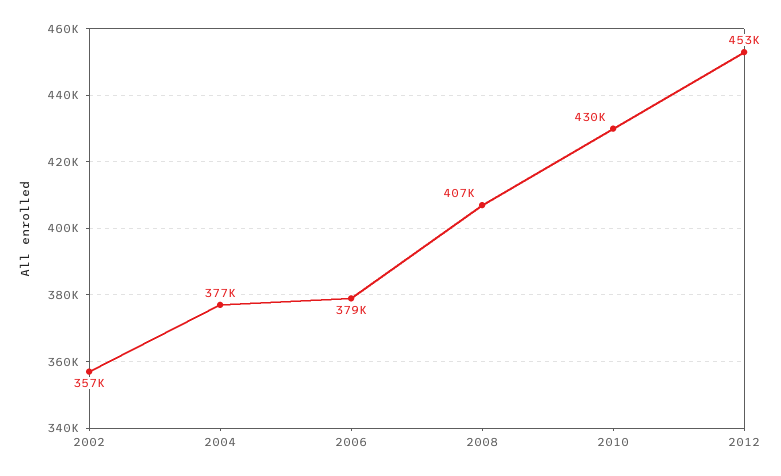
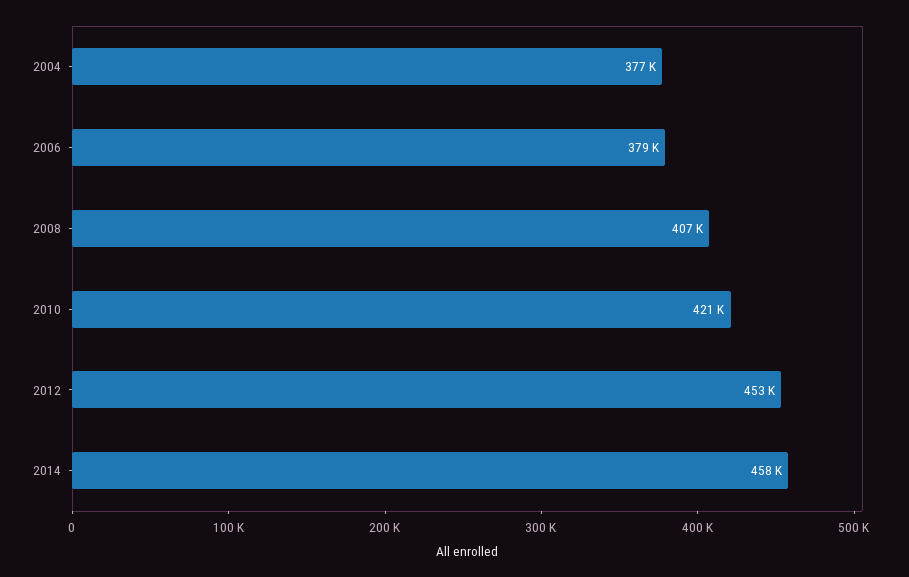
2002: 357000 -> none
2010: 430000 -> 421000
2014: none -> 458000

